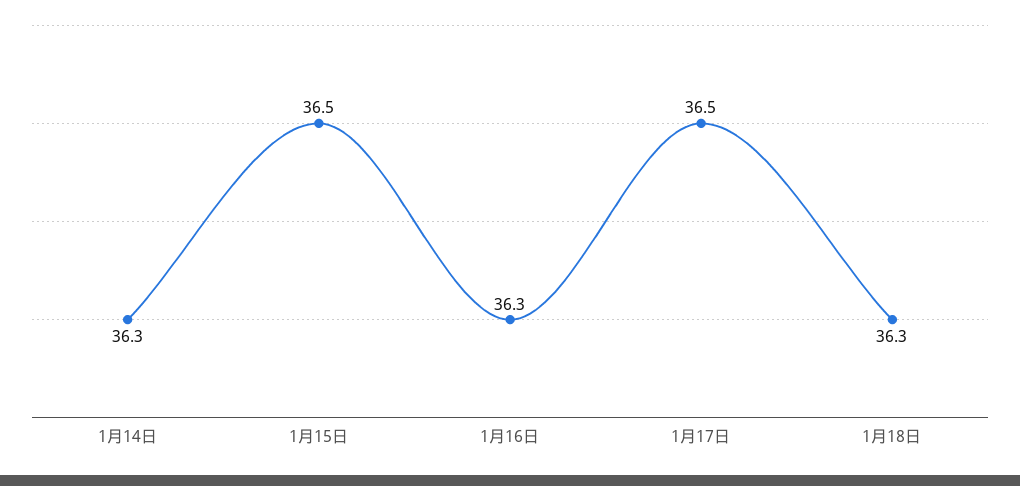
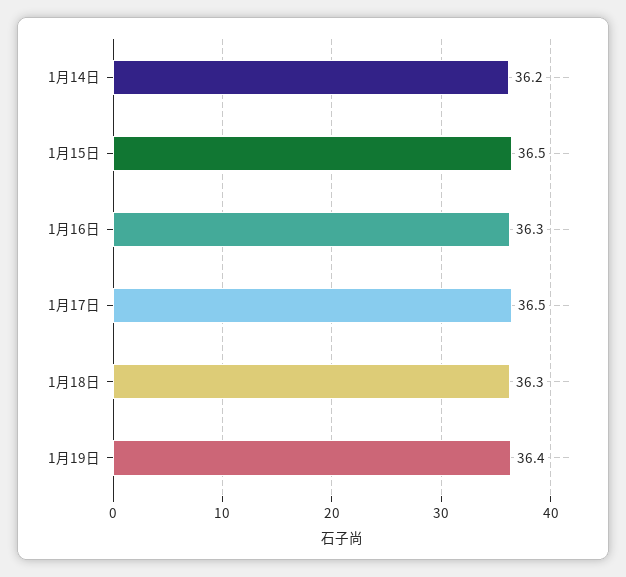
1月14日: 36.3 -> 36.2
1月19日: none -> 36.4

